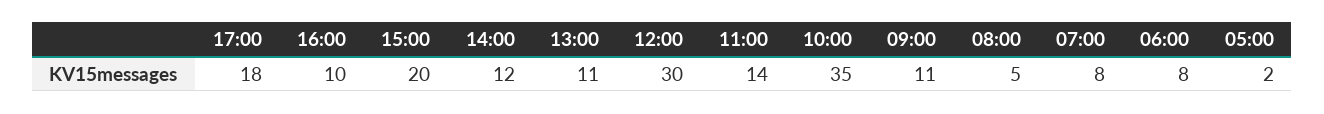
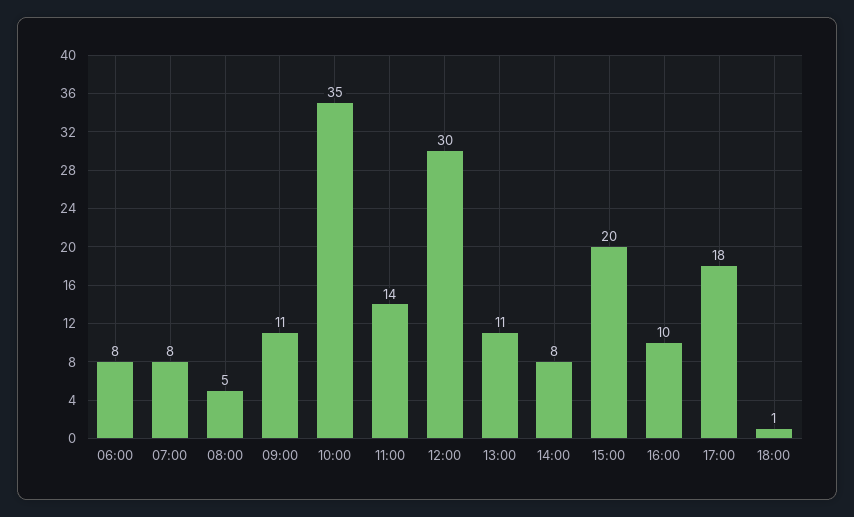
14:00: 12 -> 8
05:00: 2 -> none
18:00: none -> 1

